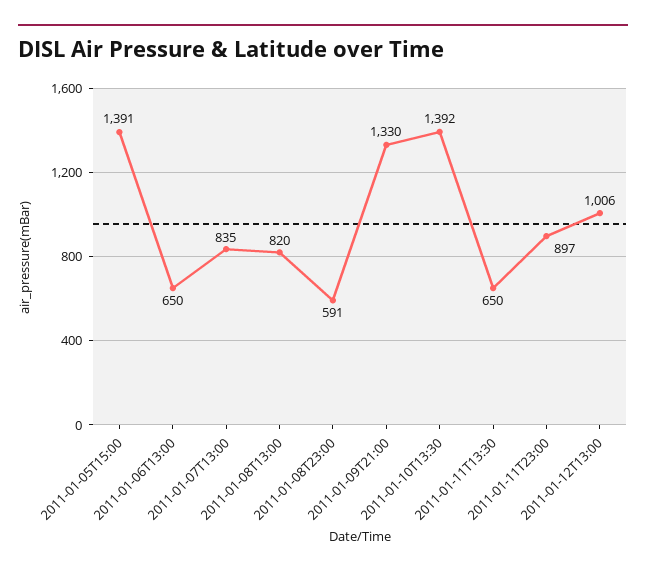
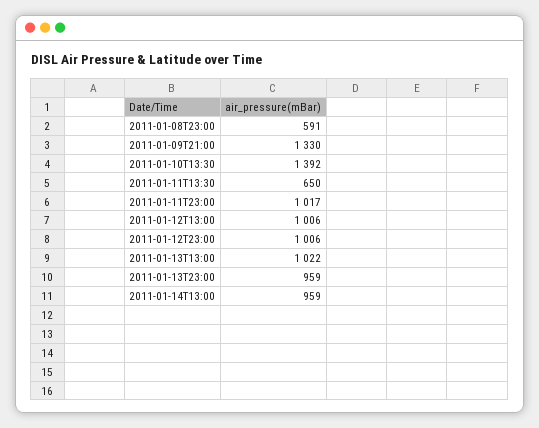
2011-01-05T15:00: 1391 -> none
2011-01-06T13:00: 650 -> none
2011-01-07T13:00: 835 -> none
2011-01-08T13:00: 820 -> none
2011-01-11T23:00: 897 -> 1017
2011-01-12T23:00: none -> 1006
2011-01-13T13:00: none -> 1022
2011-01-13T23:00: none -> 959
2011-01-14T13:00: none -> 959

